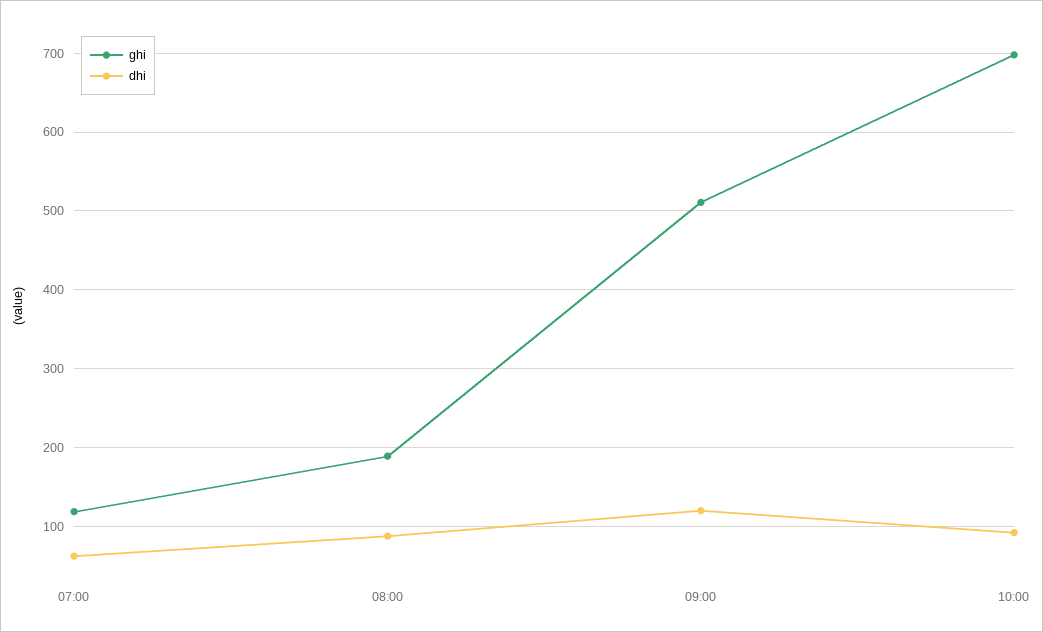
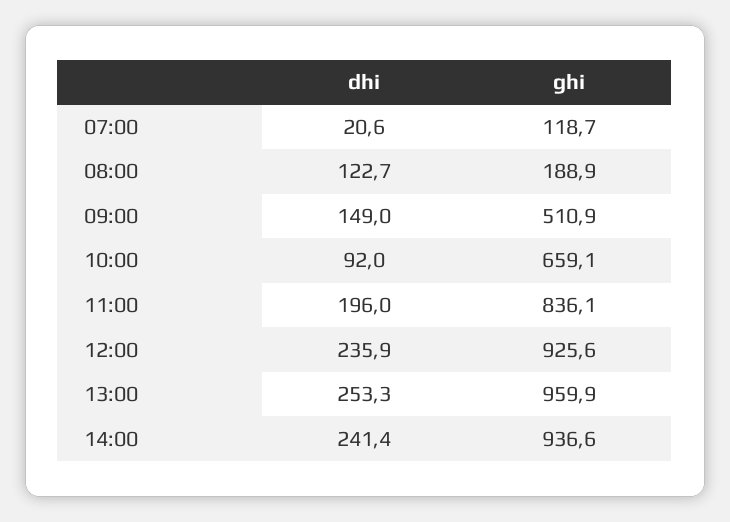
dhi, 07:00: 60 -> 20.6
dhi, 08:00: 90 -> 122.7
dhi, 09:00: 120 -> 149
ghi, 10:00: 700 -> 659.1
dhi, 11:00: none -> 196
ghi, 11:00: none -> 836.1
dhi, 12:00: none -> 235.9
ghi, 12:00: none -> 925.6
dhi, 13:00: none -> 253.3
ghi, 13:00: none -> 959.9
dhi, 14:00: none -> 241.4
ghi, 14:00: none -> 936.6

